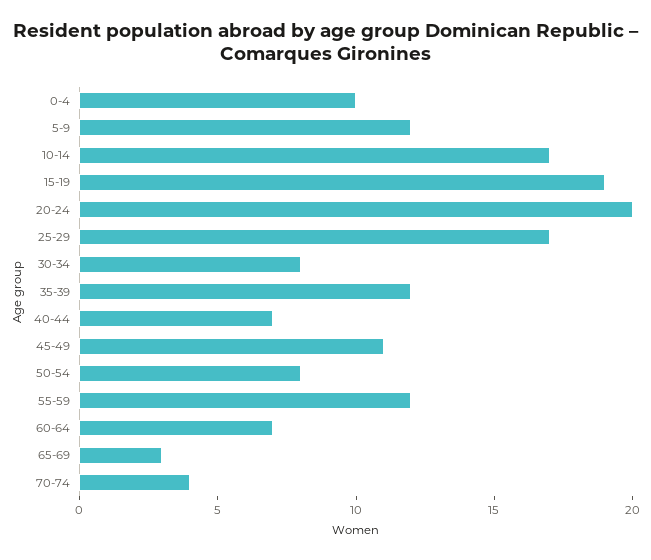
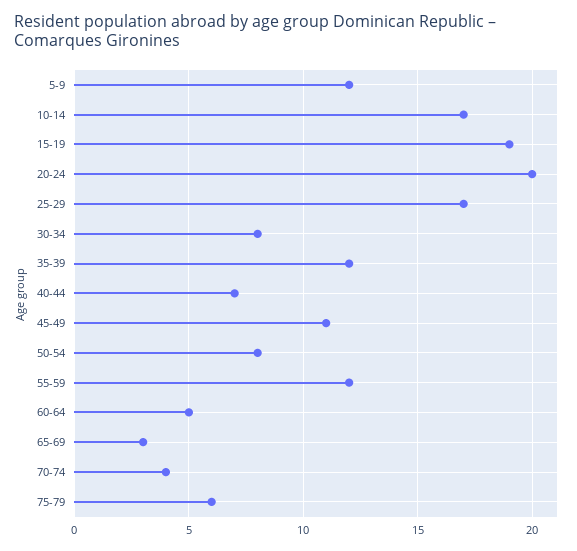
0-4: 10 -> none
60-64: 7 -> 5
75-79: none -> 6

